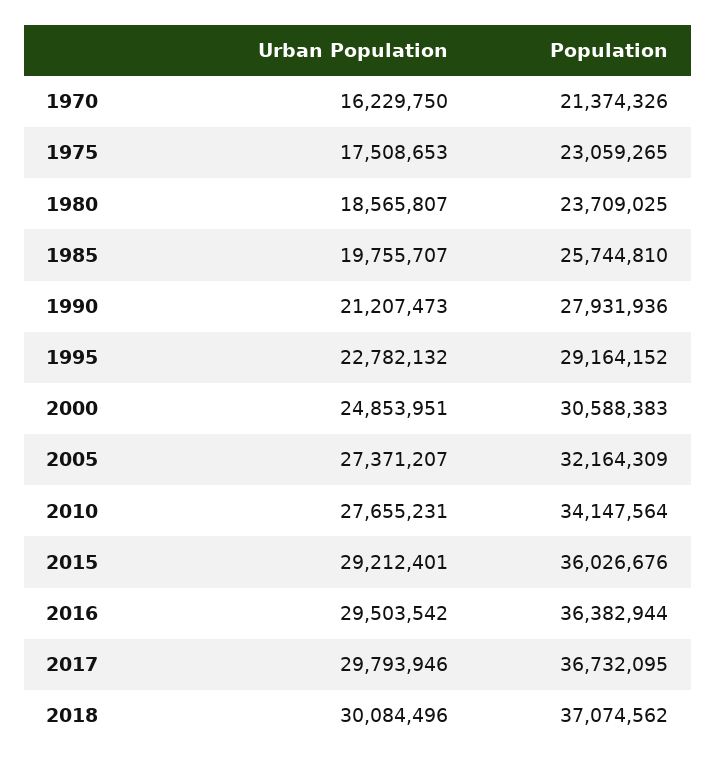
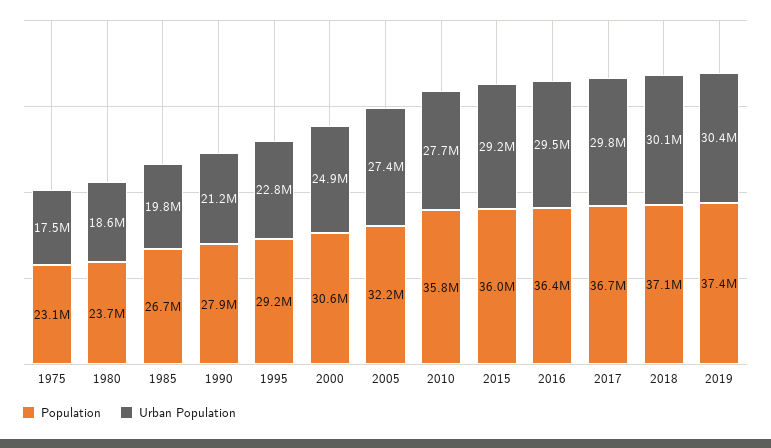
Urban Population, 1970: 16229750 -> none
Population, 1970: 21374326 -> none
Population, 1985: 25744810 -> 26700000
Population, 2010: 34147564 -> 35800000
Population, 2019: none -> 37400000
Urban Population, 2019: none -> 30400000

